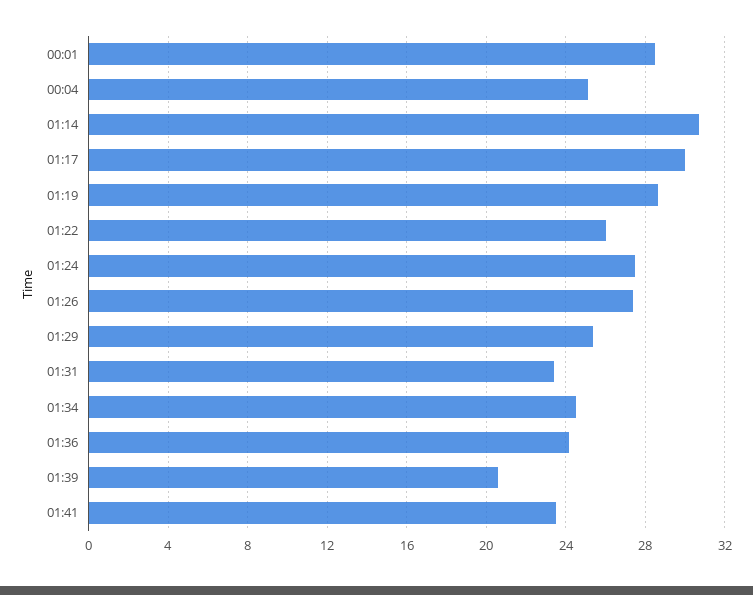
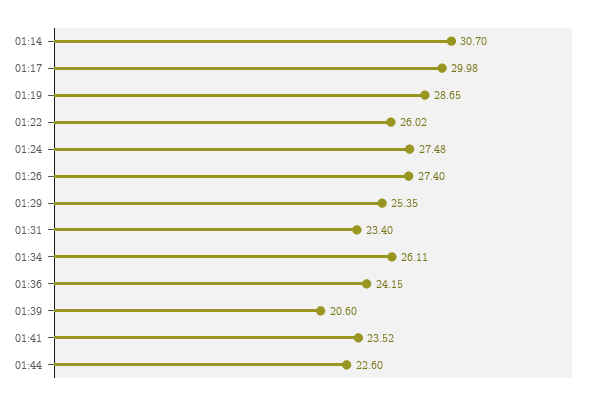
00:01: 28.5 -> none
00:04: 25 -> none
01:34: 24.5 -> 26.11
01:44: none -> 22.6

